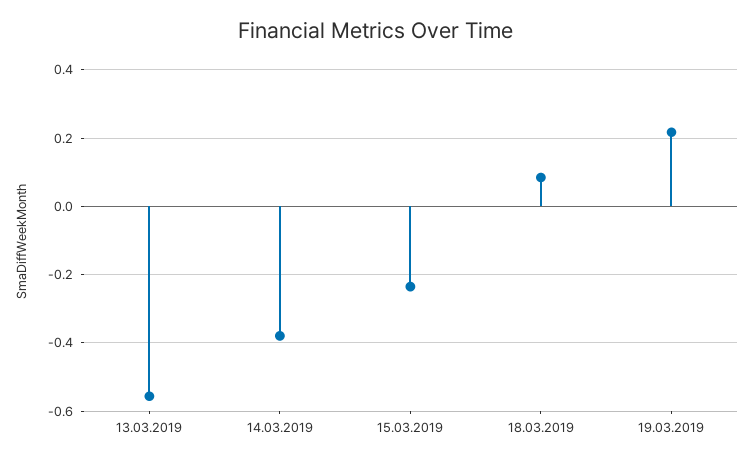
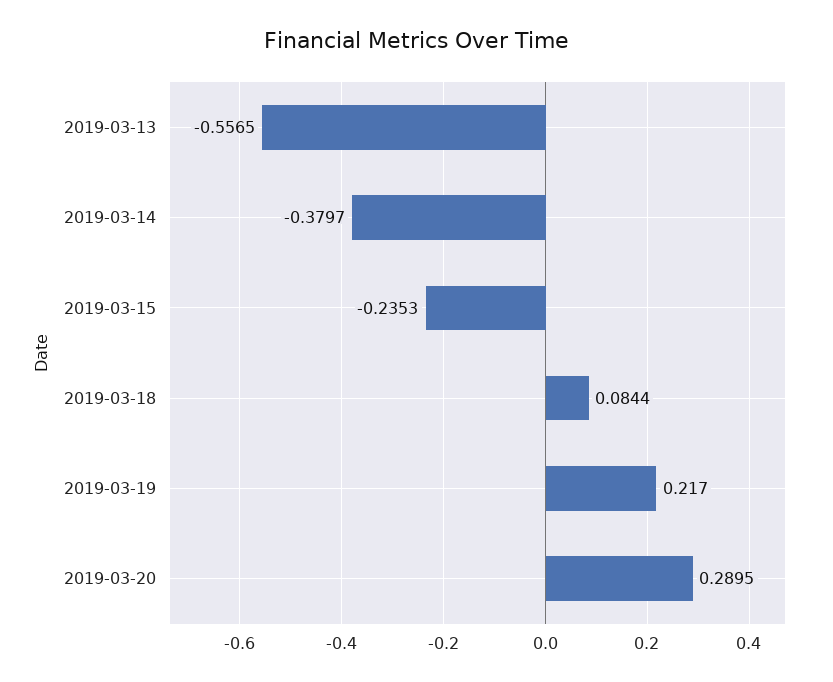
2019-03-20: none -> 0.2895

